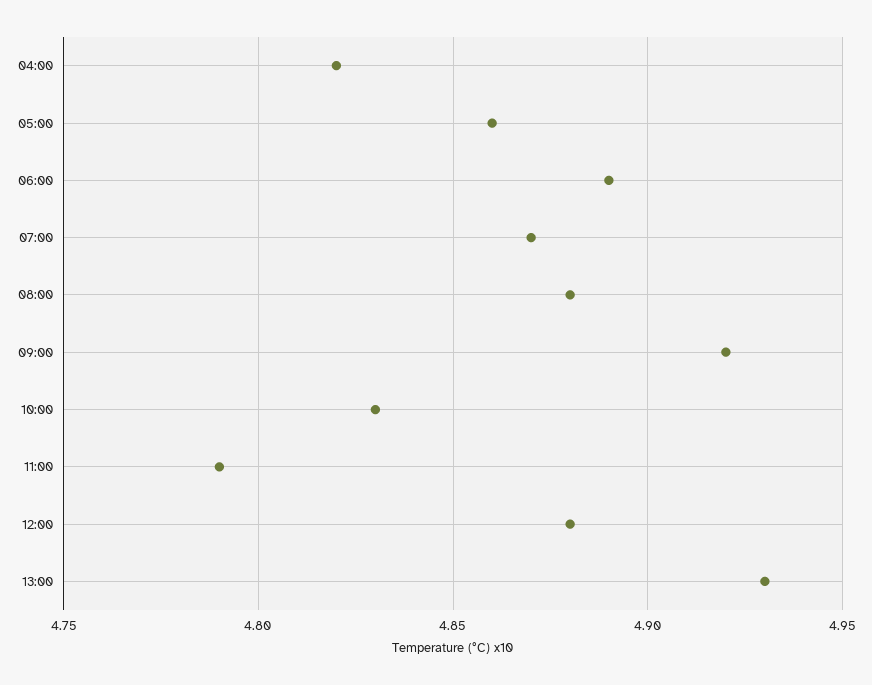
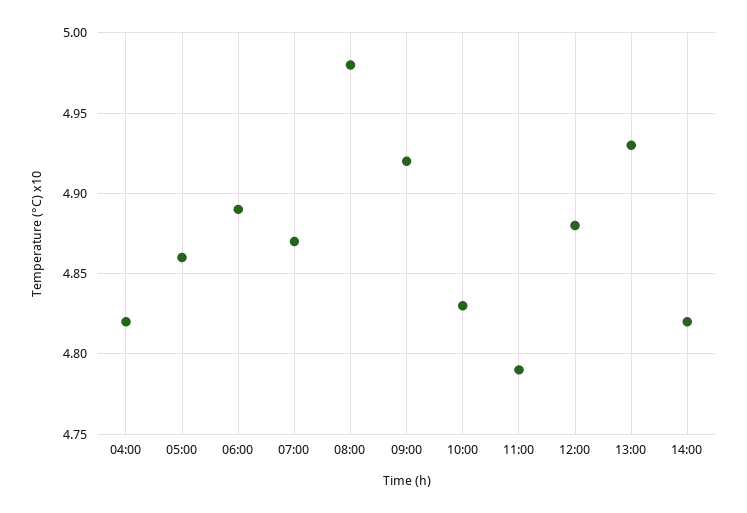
08:00: 4.88 -> 4.98
14:00: none -> 4.82

